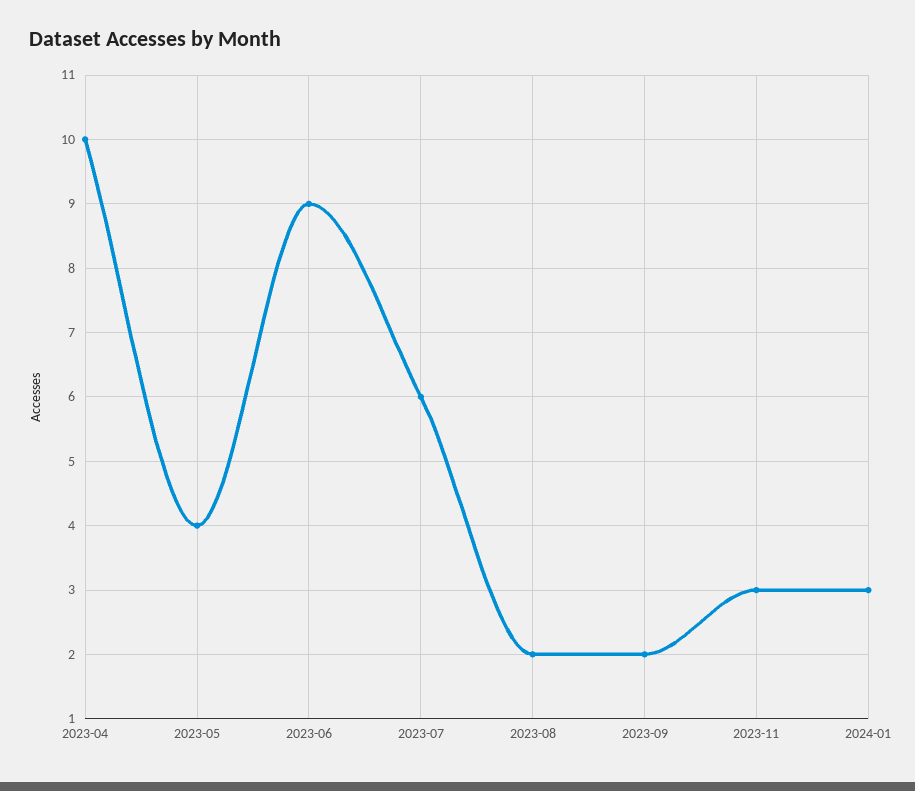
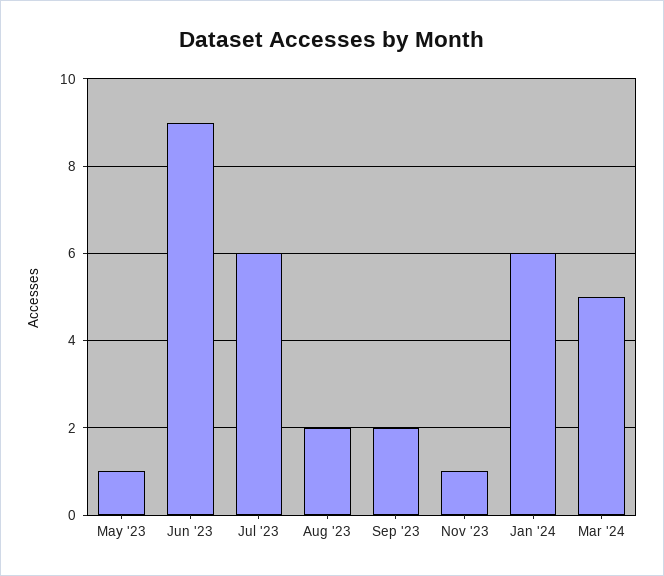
2023-04: 10 -> none
2023-05: 4 -> 1
2023-11: 3 -> 1
2024-01: 3 -> 6
Mar '24: none -> 5

